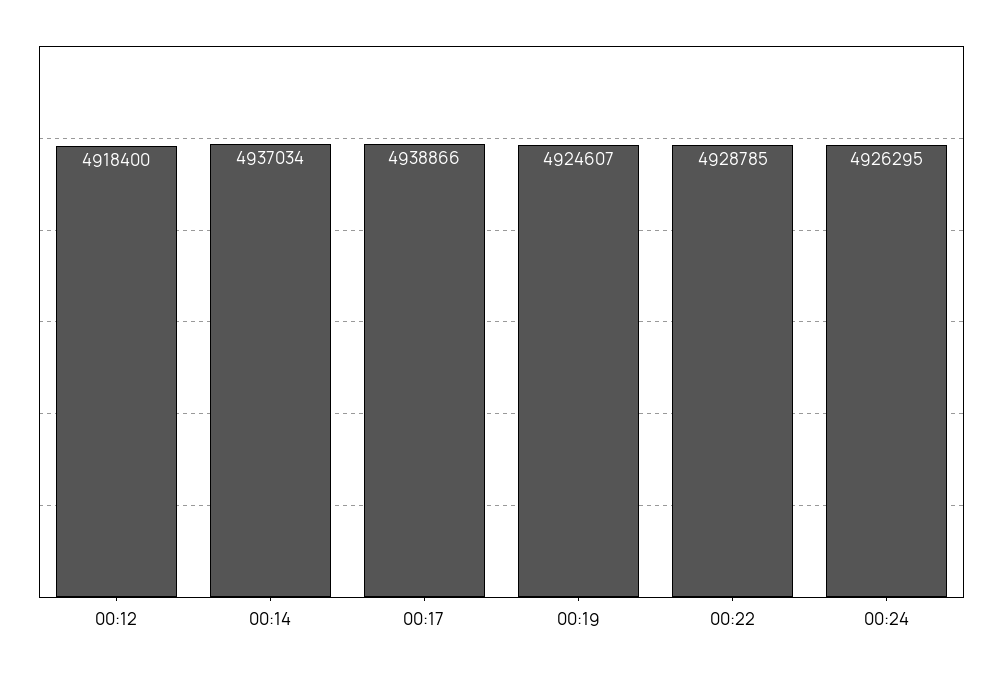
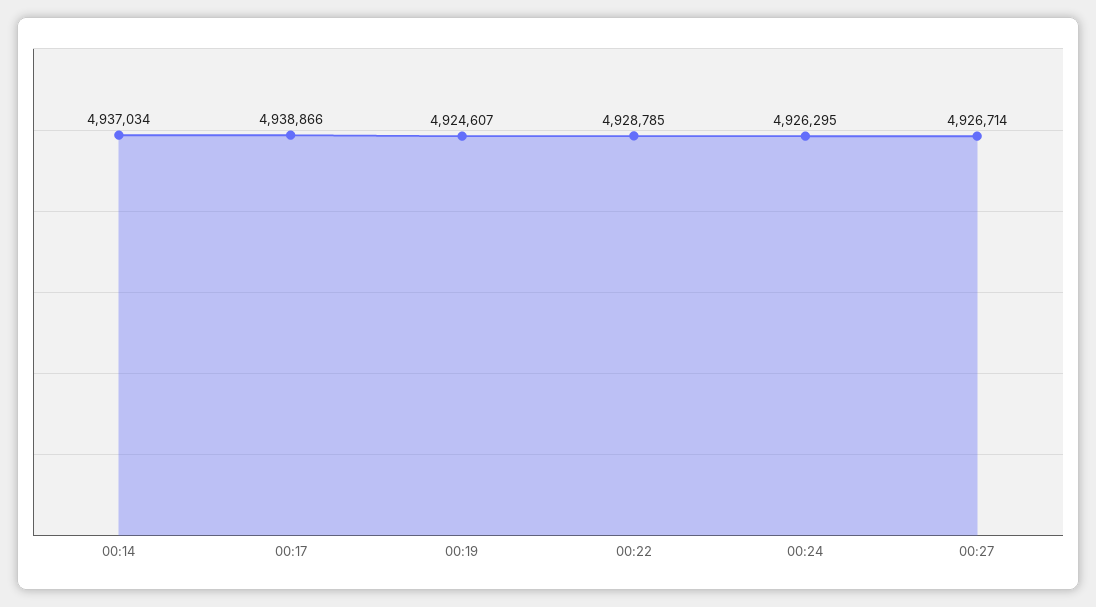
00:12: 4918400 -> none
00:27: none -> 4926714

